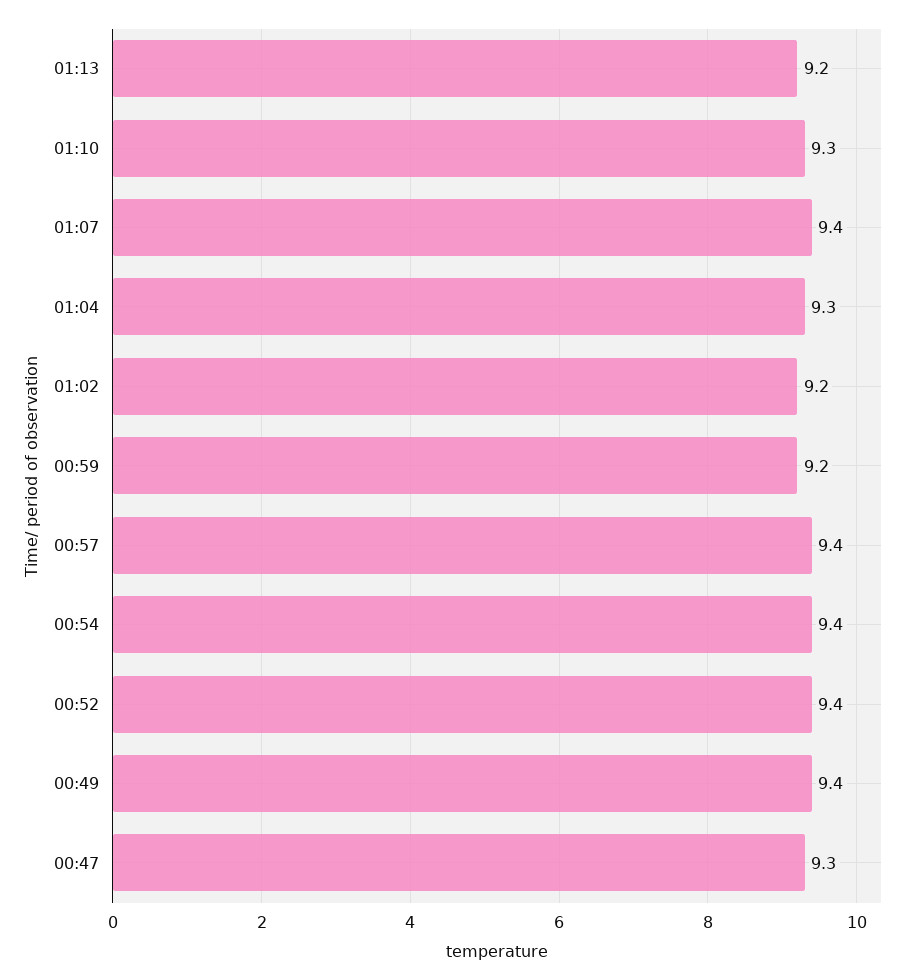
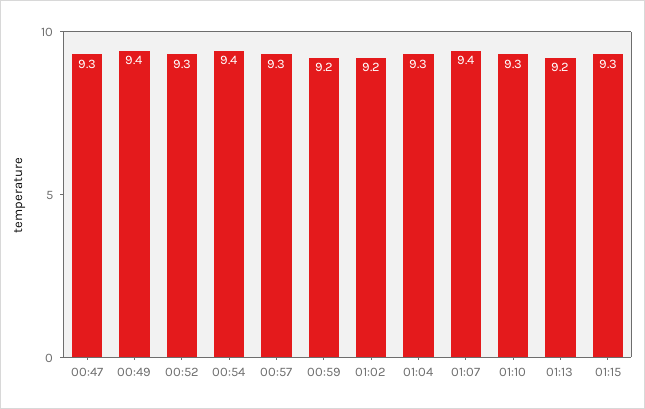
00:57: 9.4 -> 9.3
00:52: 9.4 -> 9.3
01:15: none -> 9.3

